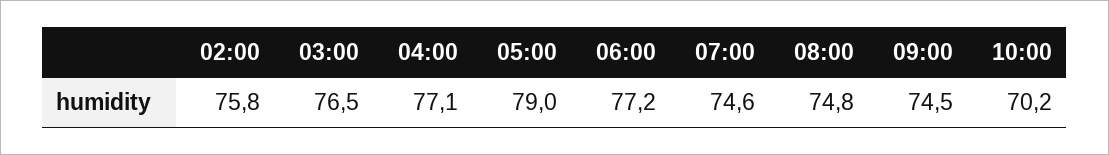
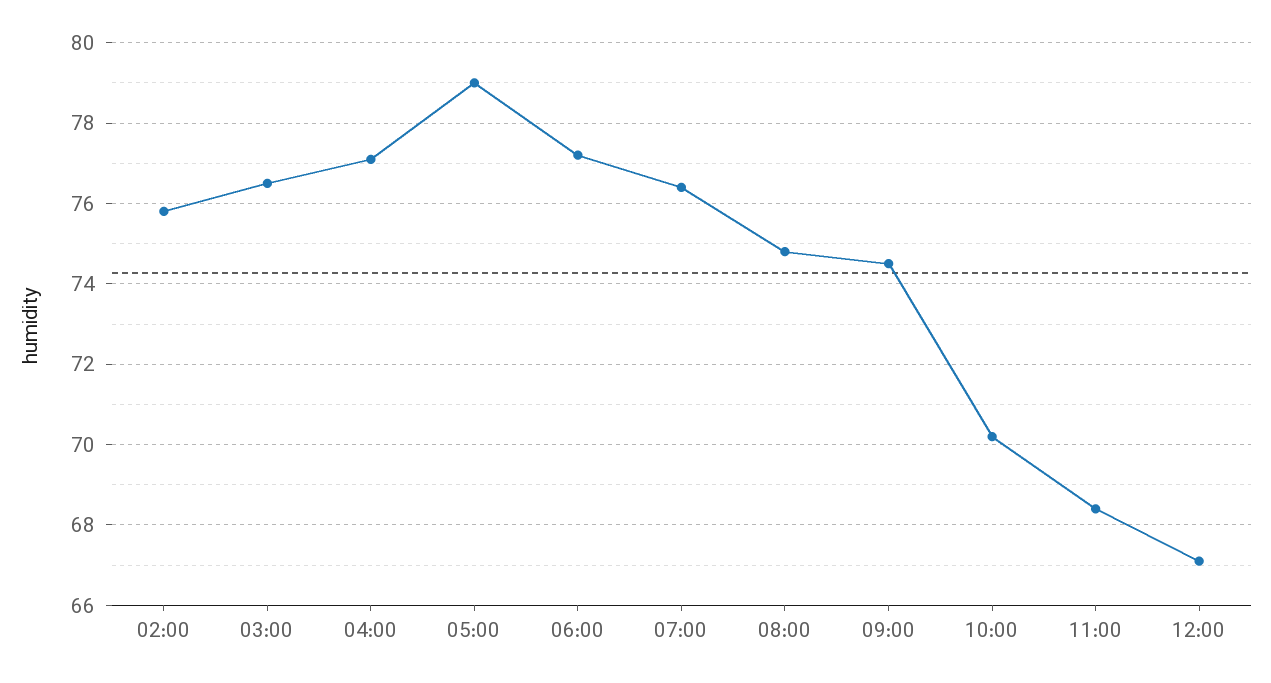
07:00: 74.6 -> 76.5
11:00: none -> 68.5
12:00: none -> 67

